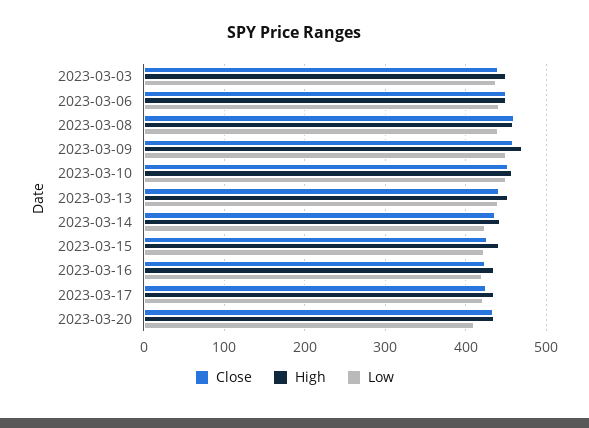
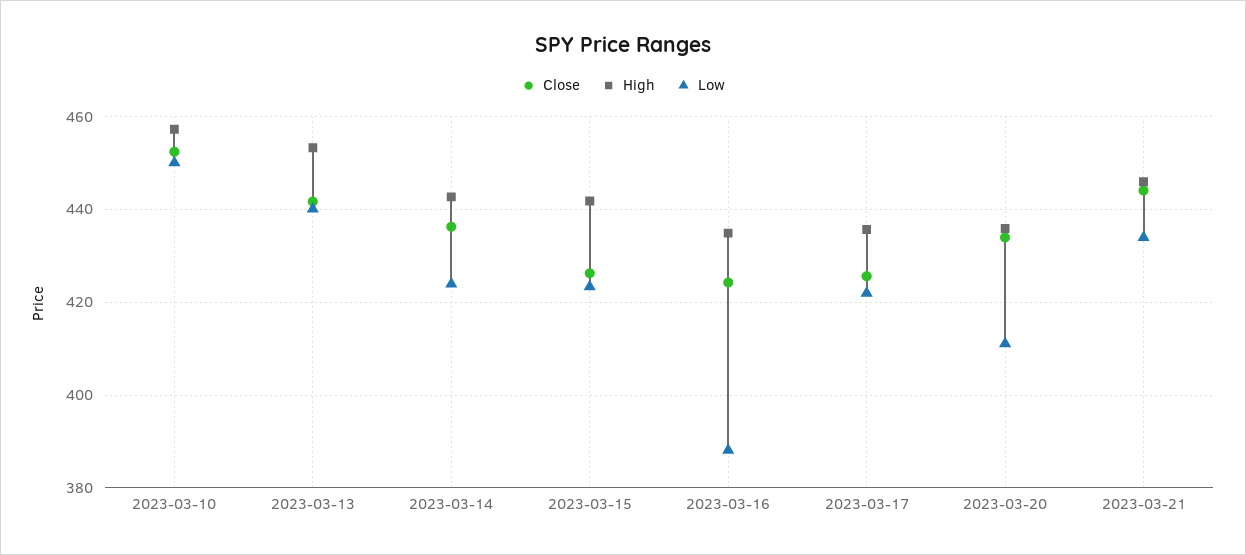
Close, 2023-03-03: 440 -> none
High, 2023-03-03: 450 -> none
Low, 2023-03-03: 440 -> none
Close, 2023-03-06: 450 -> none
High, 2023-03-06: 450 -> none
Low, 2023-03-06: 440 -> none
Close, 2023-03-08: 460 -> none
High, 2023-03-08: 460 -> none
Low, 2023-03-08: 440 -> none
Close, 2023-03-09: 460 -> none
High, 2023-03-09: 470 -> none
Low, 2023-03-09: 450 -> none
Low, 2023-03-16: 420 -> 388
Close, 2023-03-21: none -> 444
High, 2023-03-21: none -> 446
Low, 2023-03-21: none -> 434

